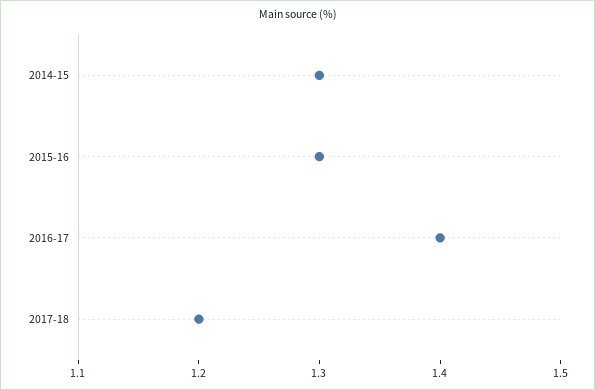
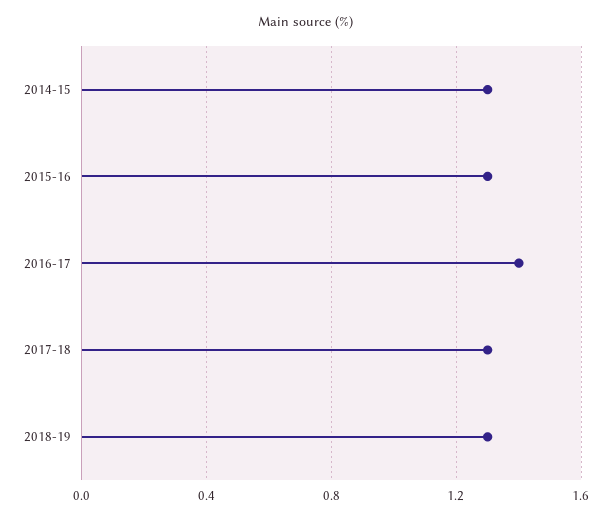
2017-18: 1.2 -> 1.3
2018-19: none -> 1.3

